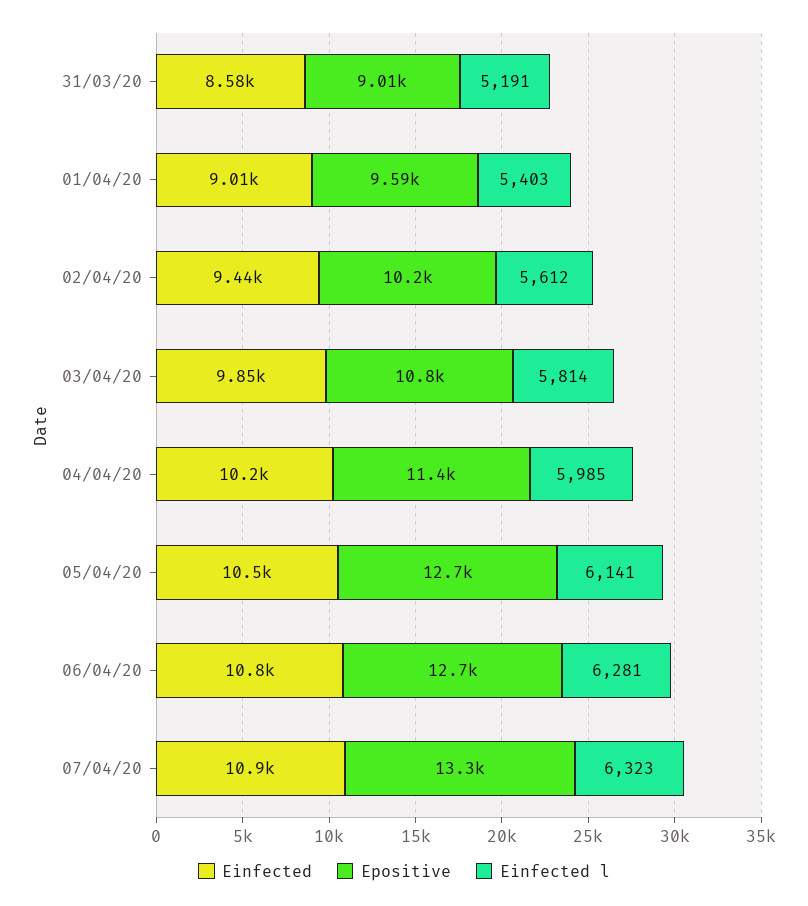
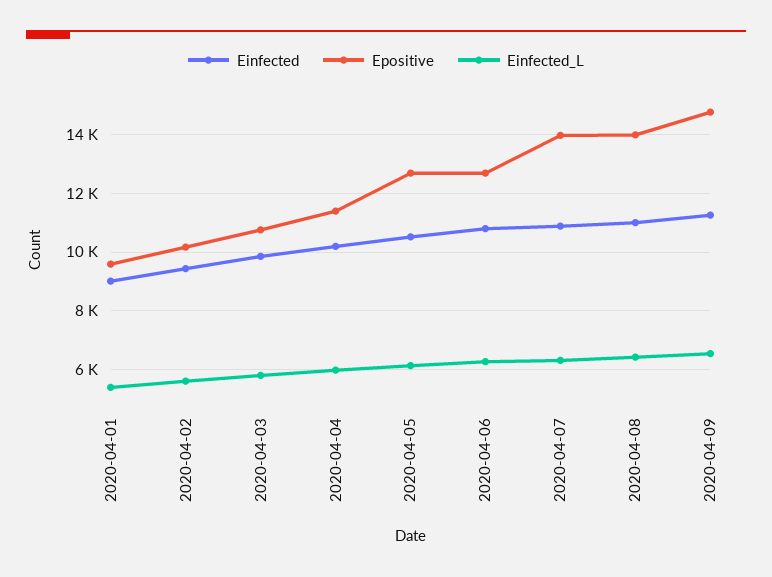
Einfected, 31/03/20: 8580 -> none
Epositive, 31/03/20: 9010 -> none
Einfected l, 31/03/20: 5191 -> none
Epositive, 07/04/20: 13300 -> 14000
Einfected, 2020-04-08: none -> 11000
Epositive, 2020-04-08: none -> 14000
Einfected l, 2020-04-08: none -> 6500
Einfected, 2020-04-09: none -> 11250
Epositive, 2020-04-09: none -> 14750
Einfected l, 2020-04-09: none -> 6500

